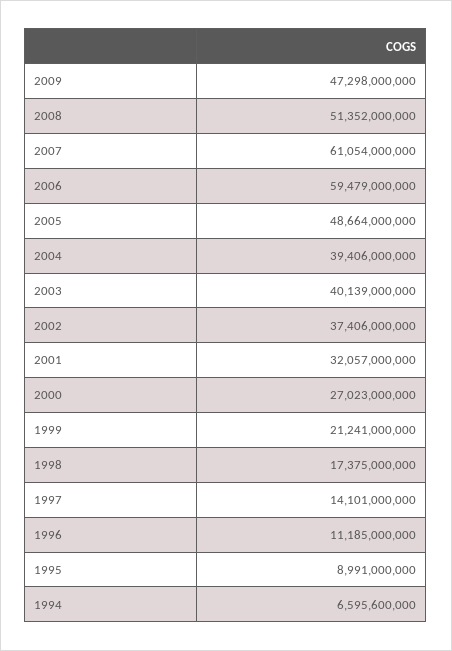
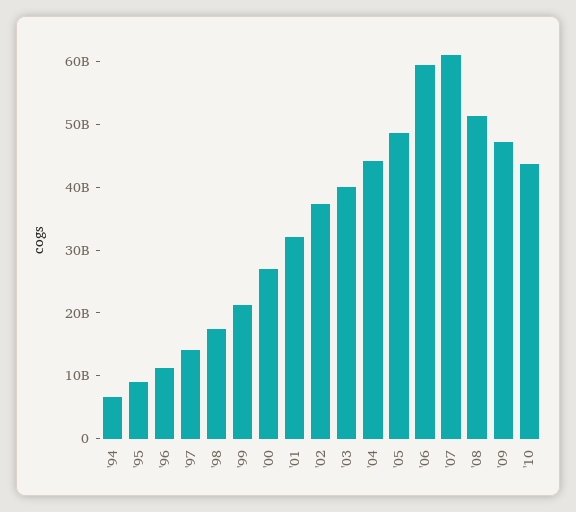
2004: 39406000000 -> 44000000000
'10: none -> 44000000000

